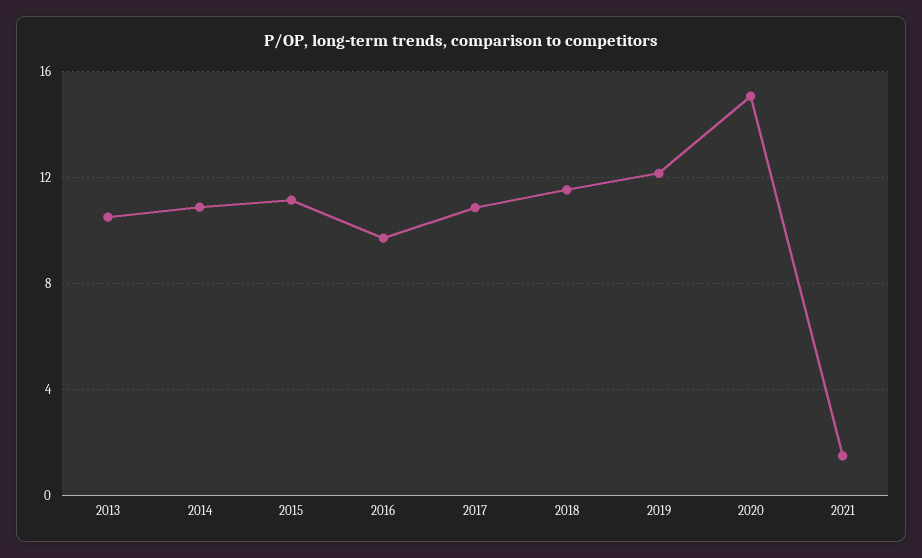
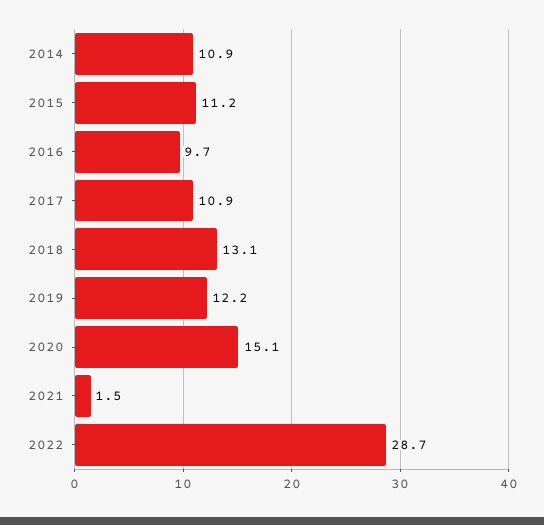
2013: 10.5 -> none
2018: 11.5 -> 13.1
2022: none -> 28.7

